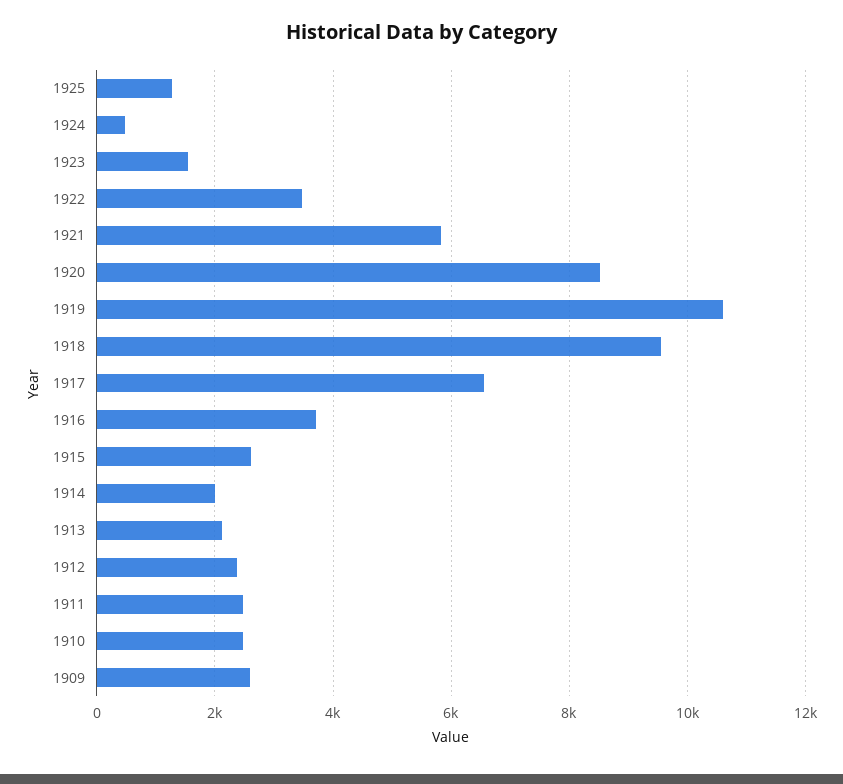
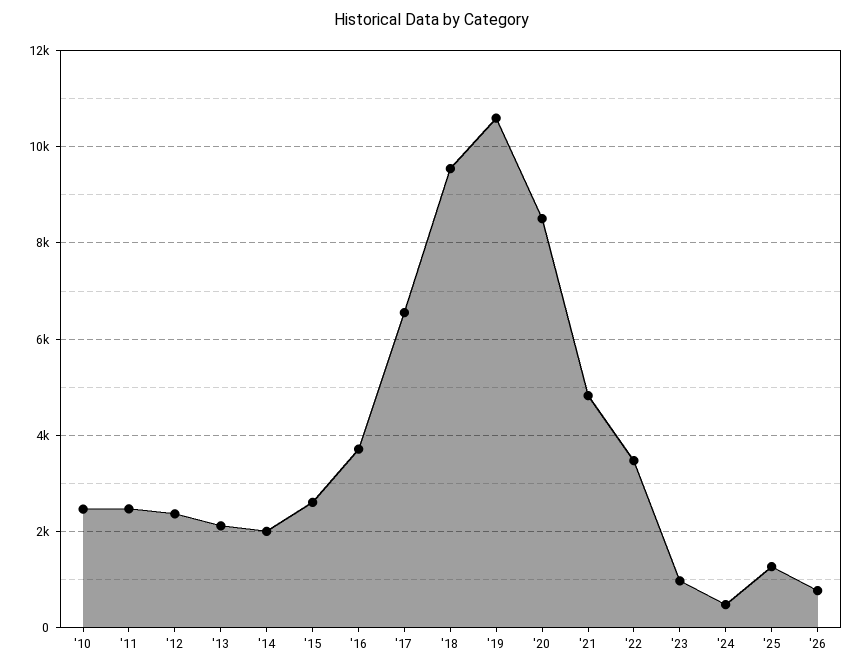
1923: 1600 -> 1000
1921: 5800 -> 4800
1909: 2600 -> none
'26: none -> 800

